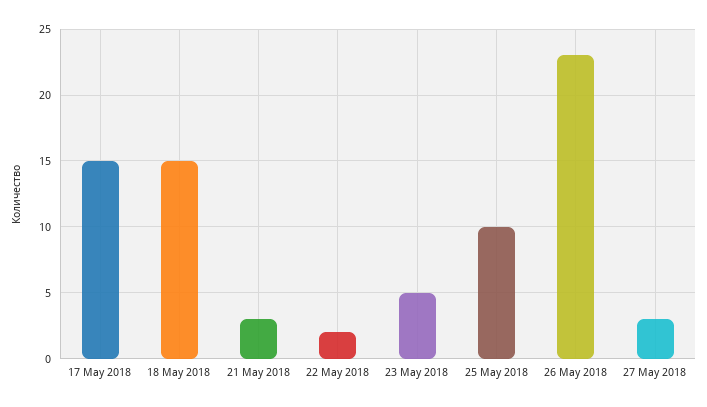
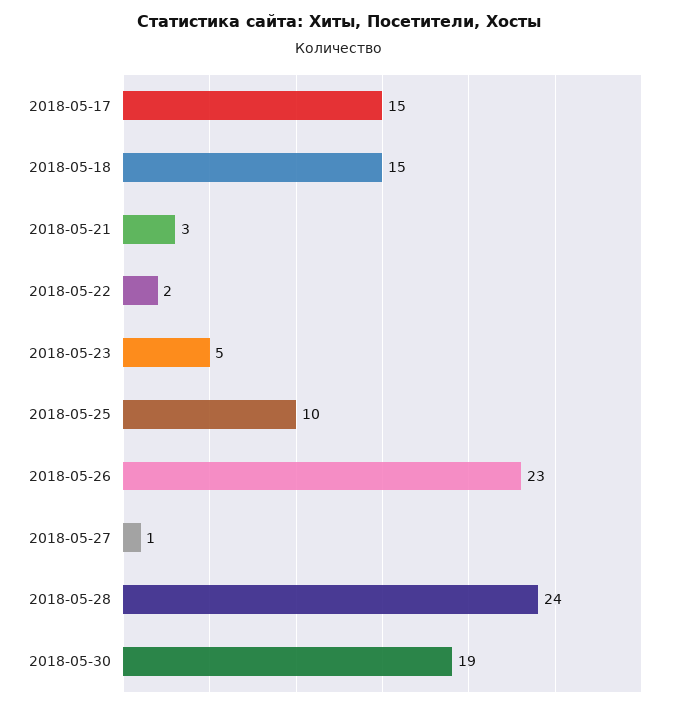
27 May 2018: 3 -> 1
2018-05-28: none -> 24
2018-05-30: none -> 19

